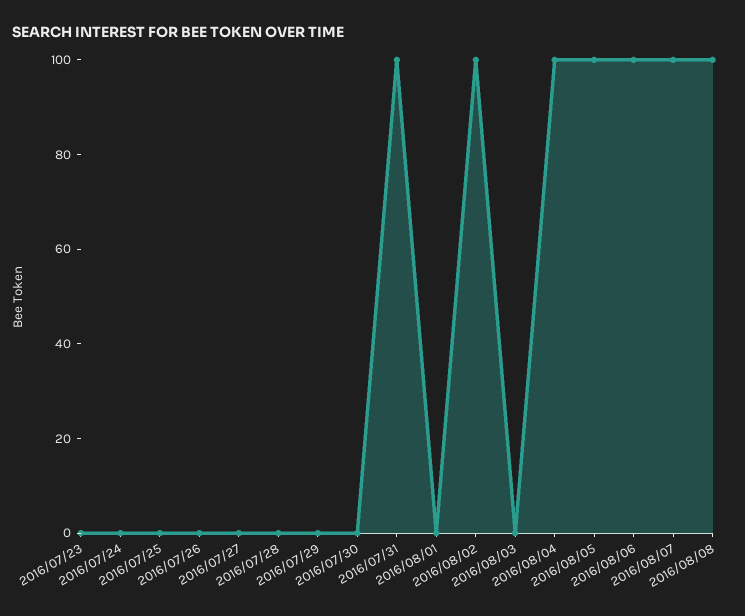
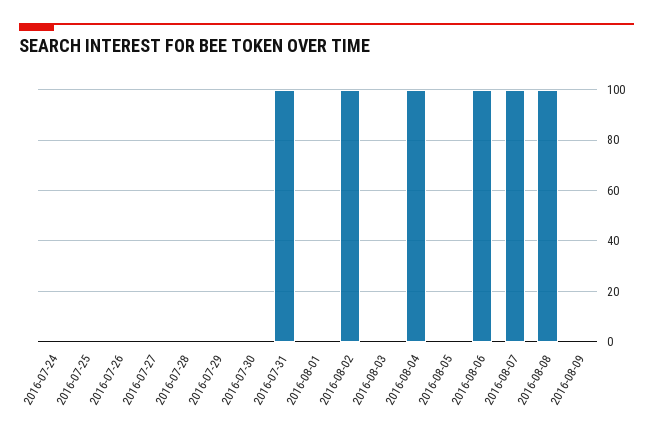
2016/07/23: 0 -> none
2016/08/05: 100 -> 0
2016-08-09: none -> 0

